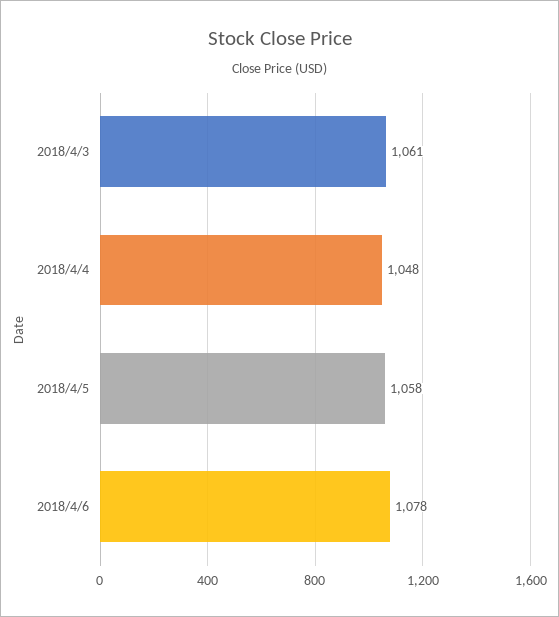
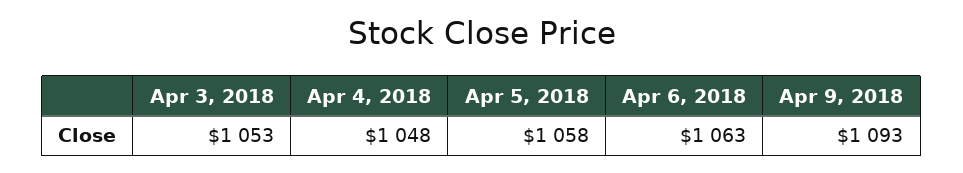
2018/4/3: 1061 -> 1053
2018/4/6: 1078 -> 1063
Apr 9, 2018: none -> 1093

